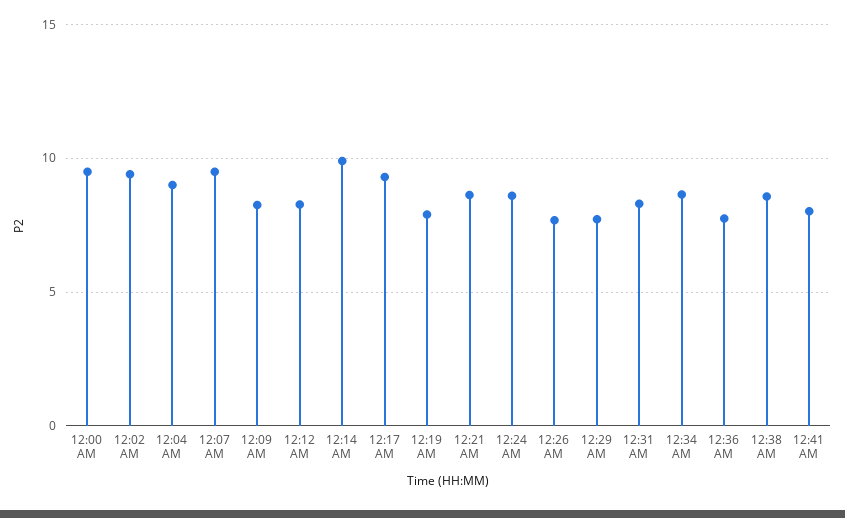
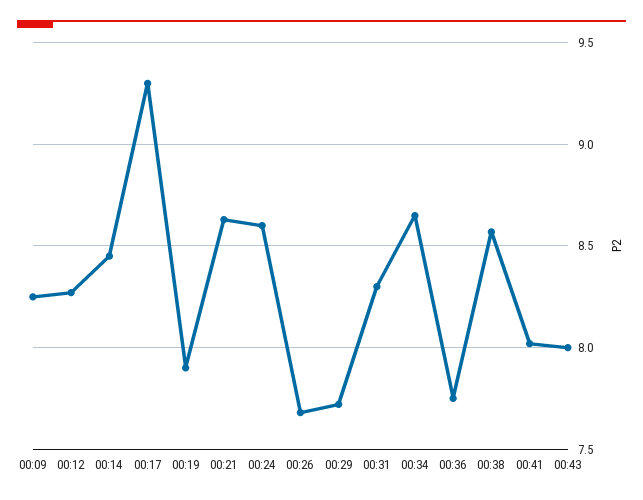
12:00 AM: 9.5 -> none
12:02 AM: 9.5 -> none
12:04 AM: 9 -> none
12:07 AM: 9.5 -> none
12:14 AM: 10 -> 8.45
00:43: none -> 8

